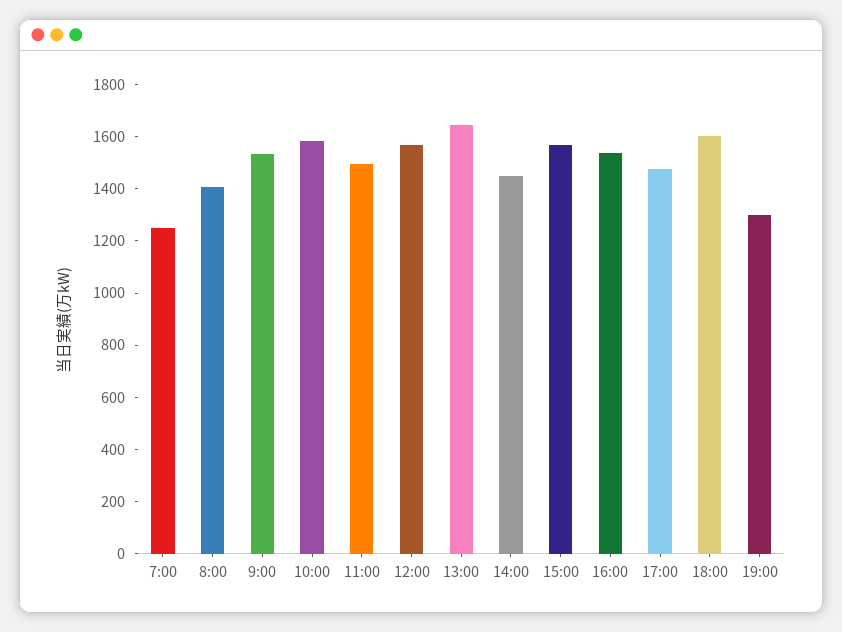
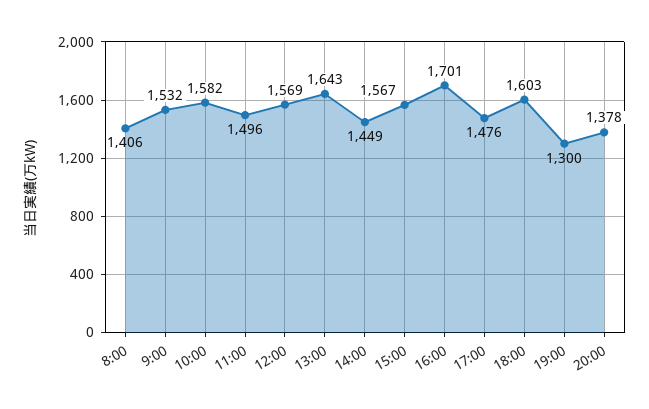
7:00: 1250 -> none
16:00: 1550 -> 1701
20:00: none -> 1378

